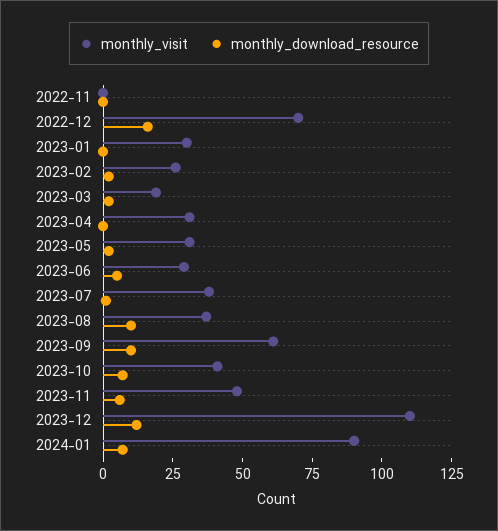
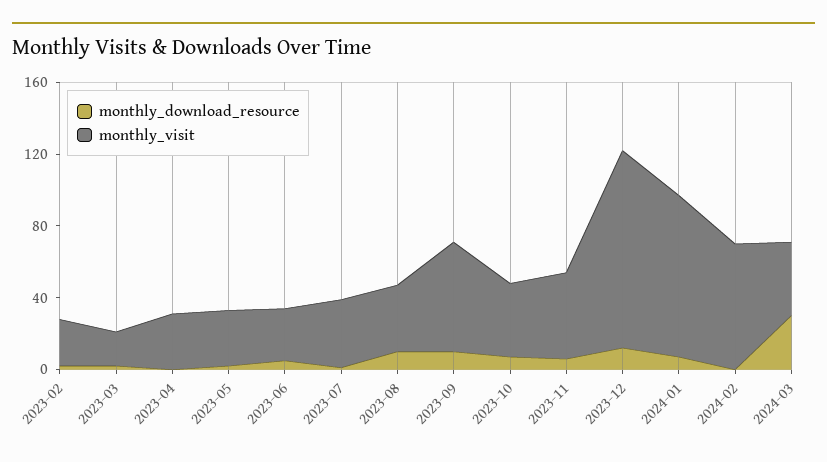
monthly_visit, 2022-11: 0 -> none
monthly_download_resource, 2022-11: 0 -> none
monthly_visit, 2022-12: 70 -> none
monthly_download_resource, 2022-12: 15 -> none
monthly_visit, 2023-01: 30 -> none
monthly_download_resource, 2023-01: 0 -> none
monthly_download_resource, 2024-02: none -> 0
monthly_visit, 2024-02: none -> 70
monthly_download_resource, 2024-03: none -> 30
monthly_visit, 2024-03: none -> 40

